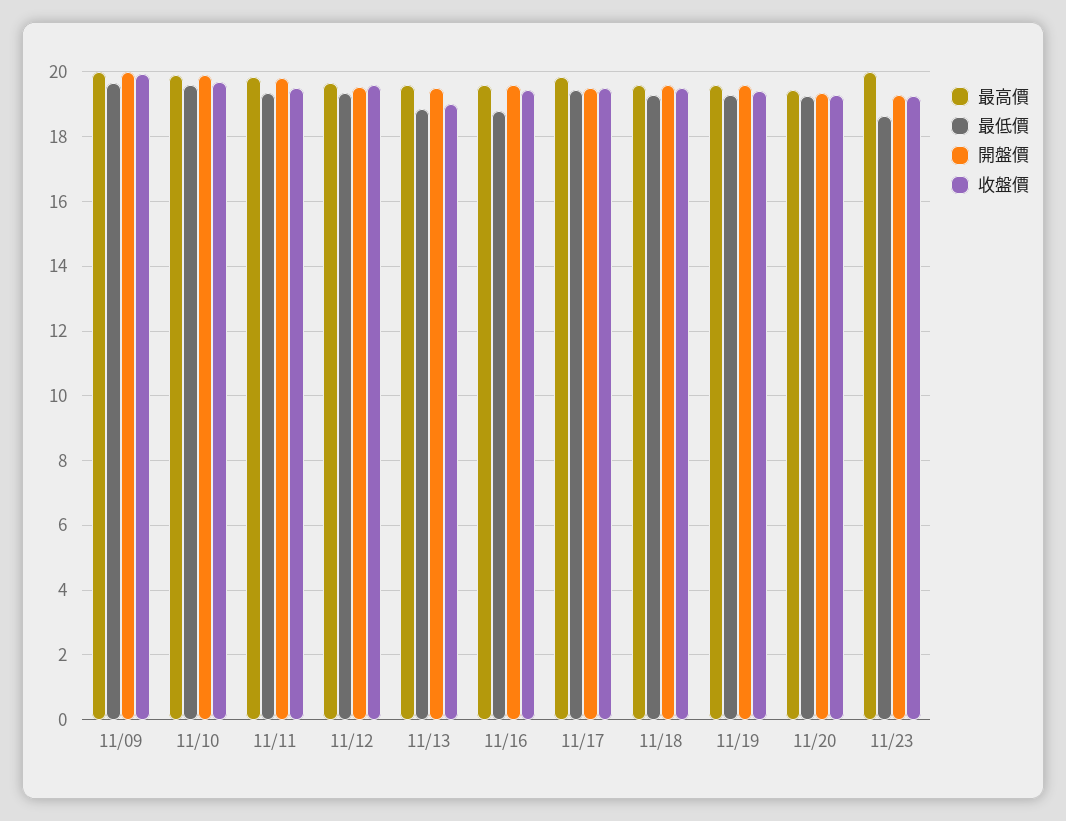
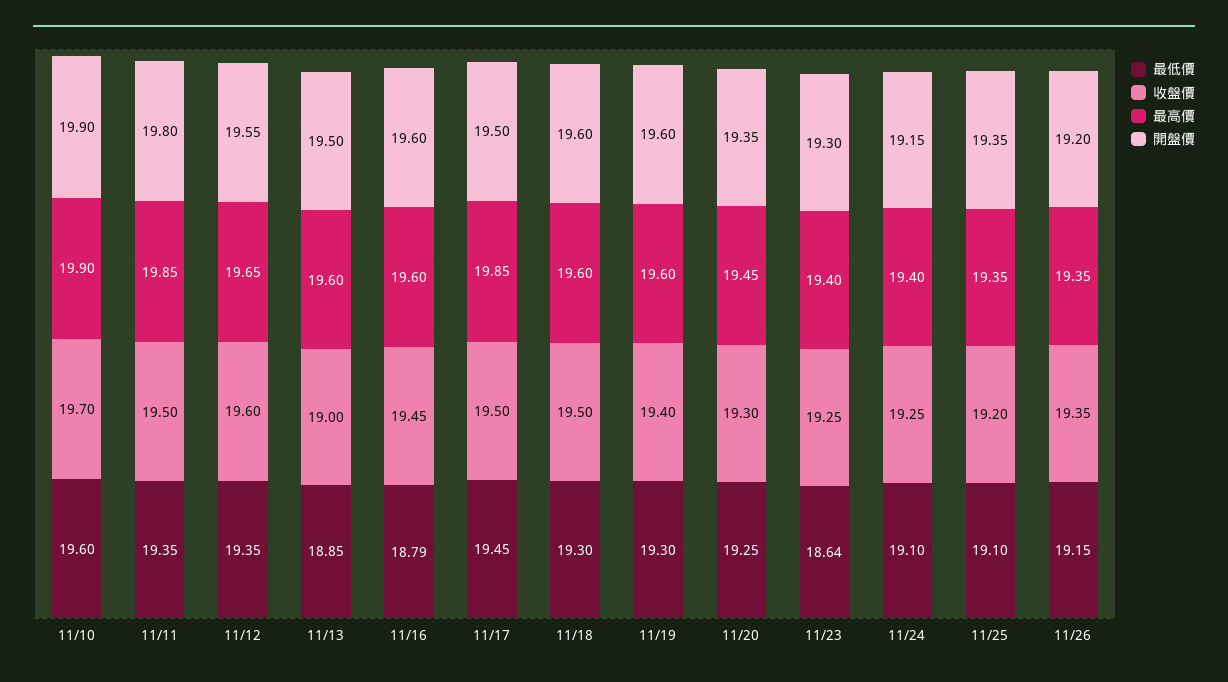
最高價, 11/09: 20 -> none
最低價, 11/09: 19.6 -> none
開盤價, 11/09: 20 -> none
收盤價, 11/09: 20 -> none
最高價, 11/23: 20 -> 19.4
最低價, 11/24: none -> 19.1
收盤價, 11/24: none -> 19.25
最高價, 11/24: none -> 19.4
開盤價, 11/24: none -> 19.15
最低價, 11/25: none -> 19.1
收盤價, 11/25: none -> 19.2
最高價, 11/25: none -> 19.35
開盤價, 11/25: none -> 19.35
最低價, 11/26: none -> 19.15
收盤價, 11/26: none -> 19.35
最高價, 11/26: none -> 19.35
開盤價, 11/26: none -> 19.2

